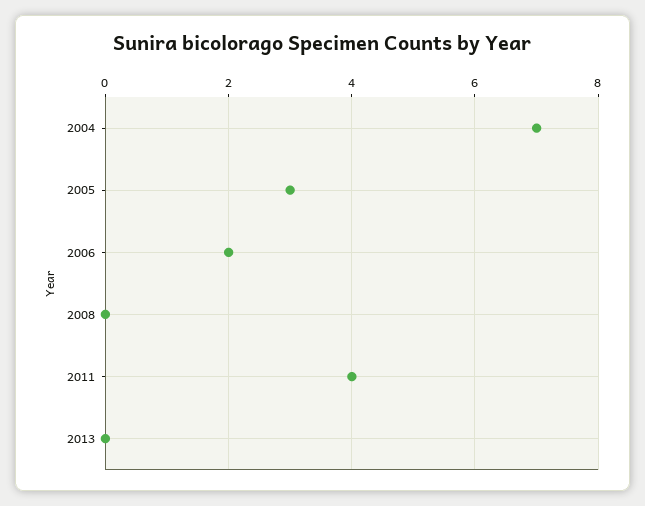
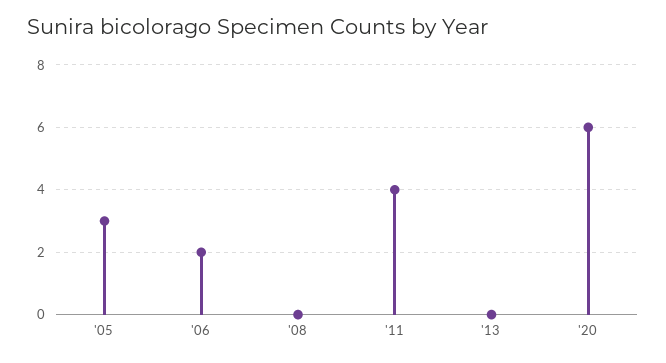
2004: 7 -> none
'20: none -> 6

